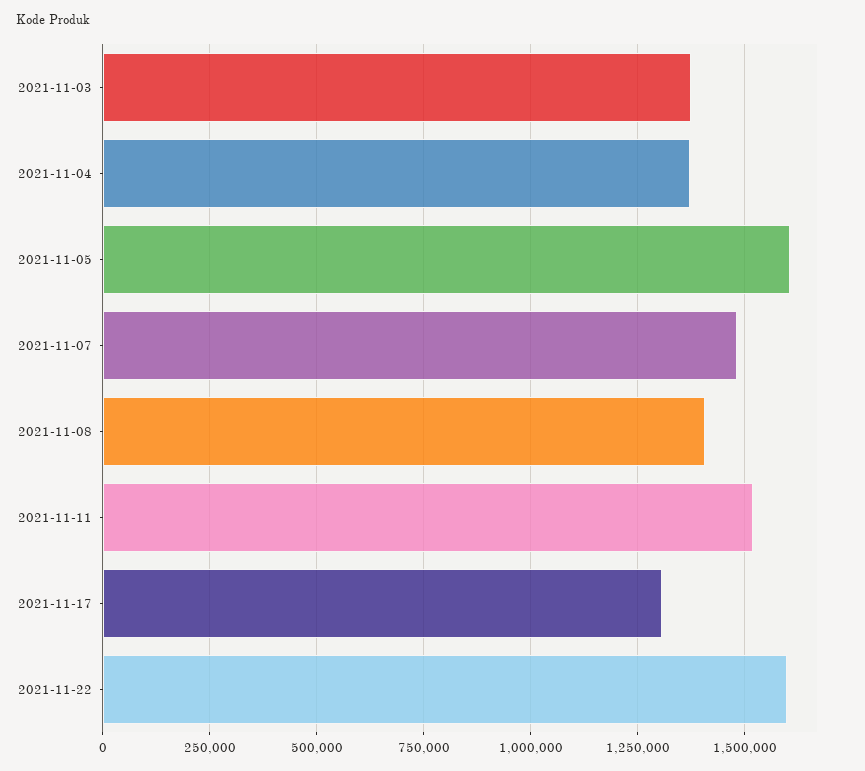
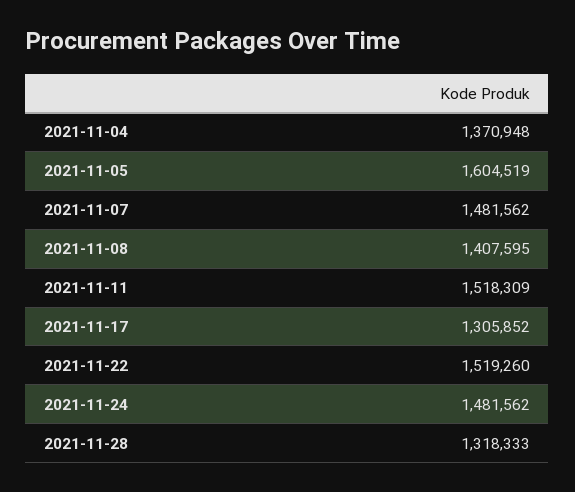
2021-11-03: 1375000 -> none
2021-11-22: 1600000 -> 1519260
2021-11-24: none -> 1481562
2021-11-28: none -> 1318333

